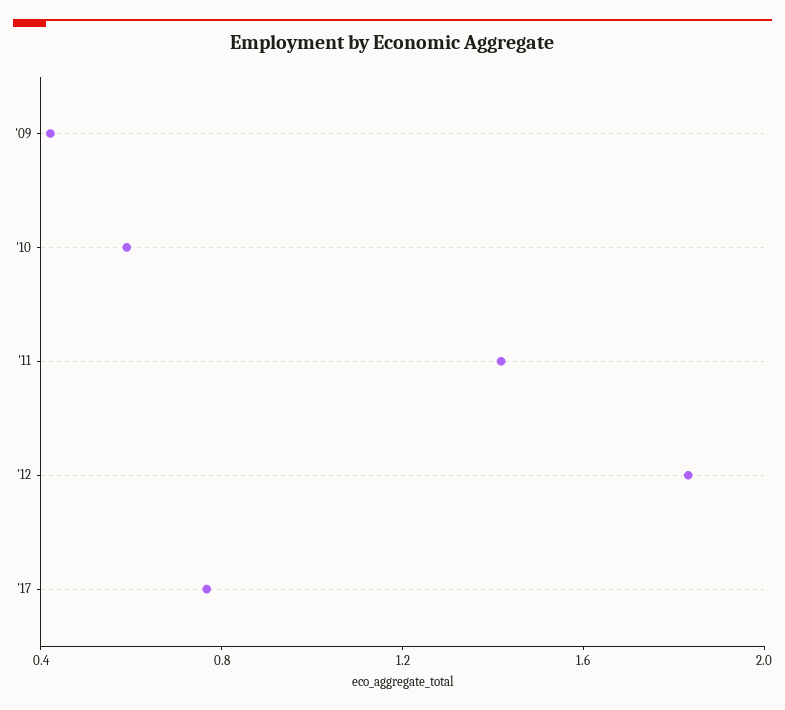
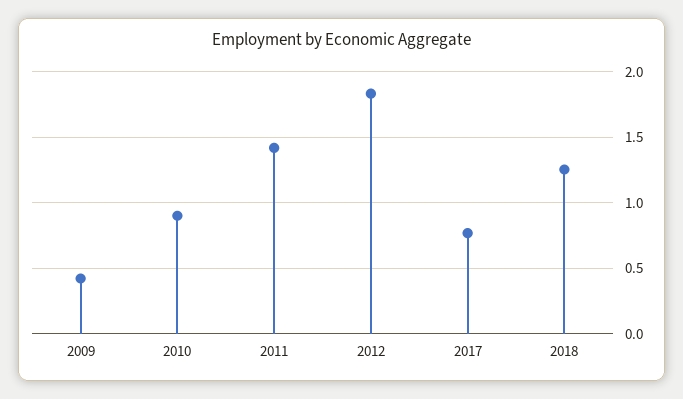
'10: 0.6 -> 0.9
2018: none -> 1.25

